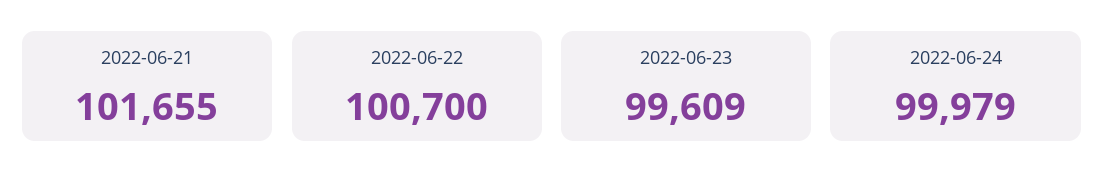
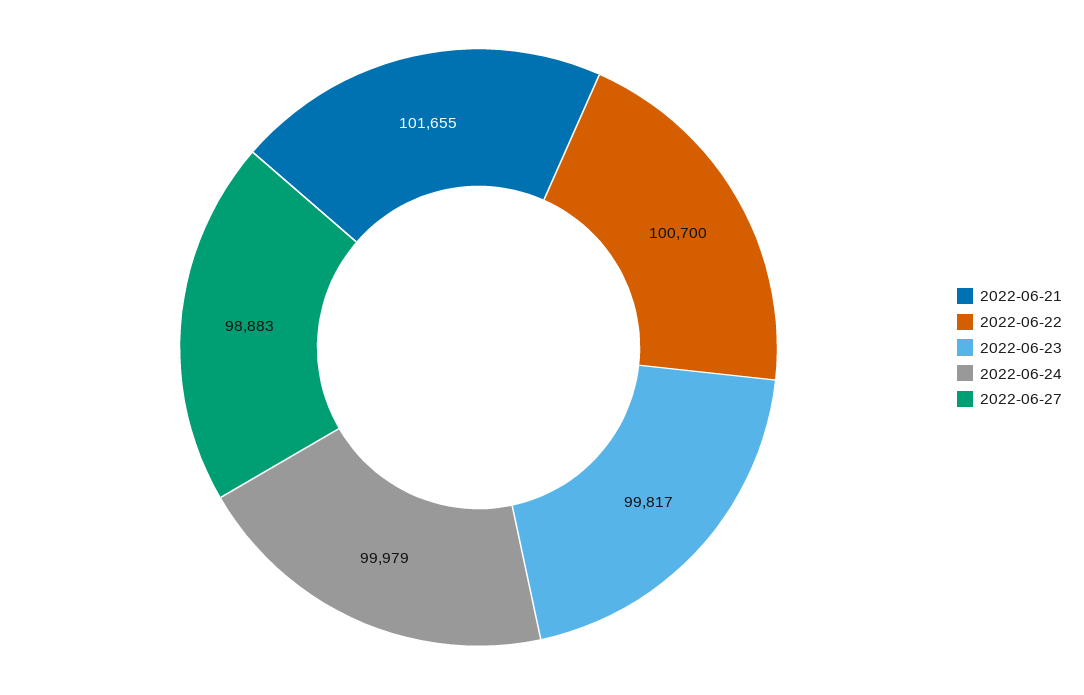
2022-06-23: 99609 -> 99817
2022-06-27: none -> 98883

